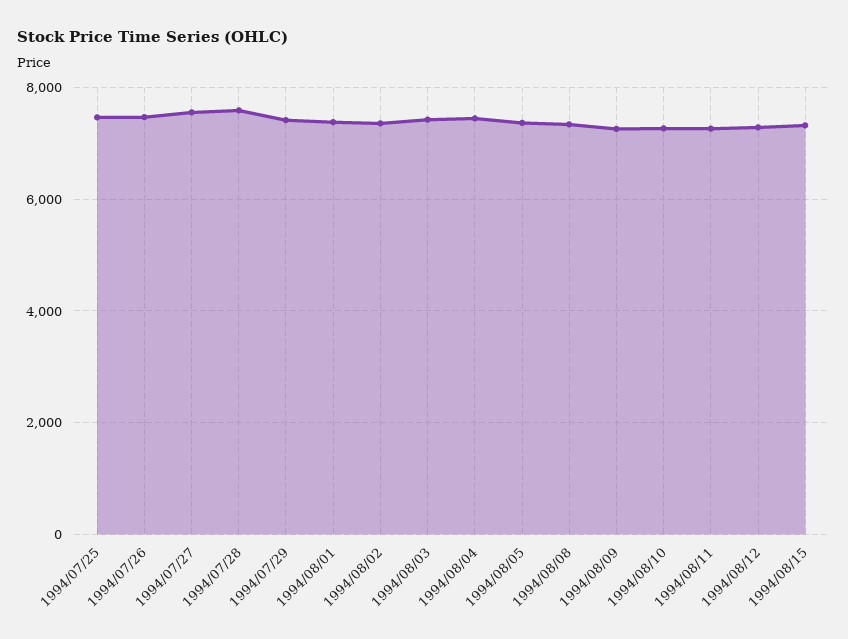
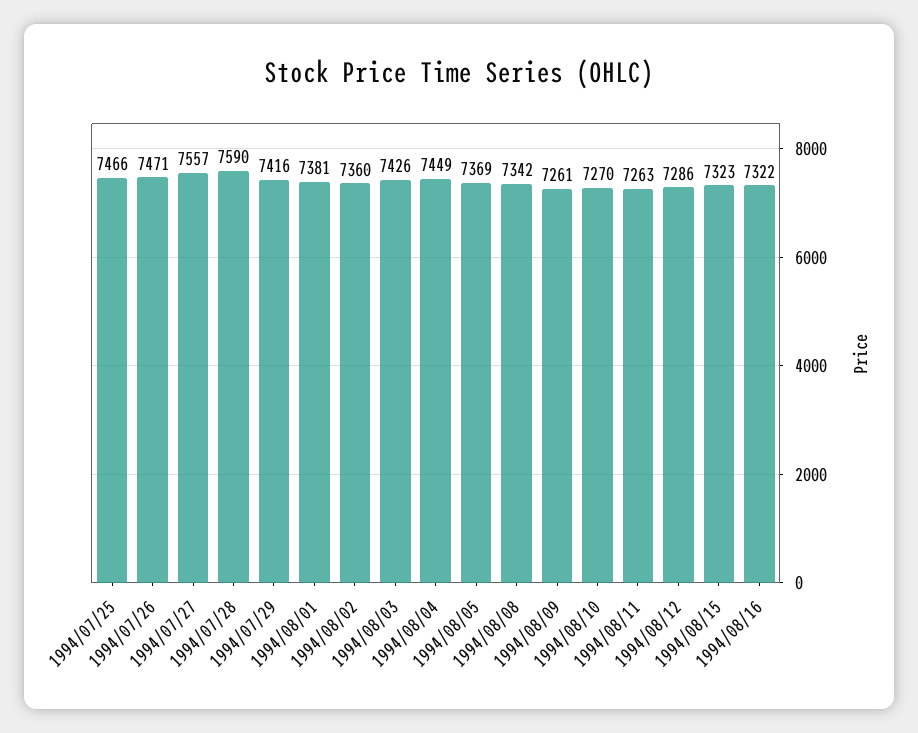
1994/08/16: none -> 7322

